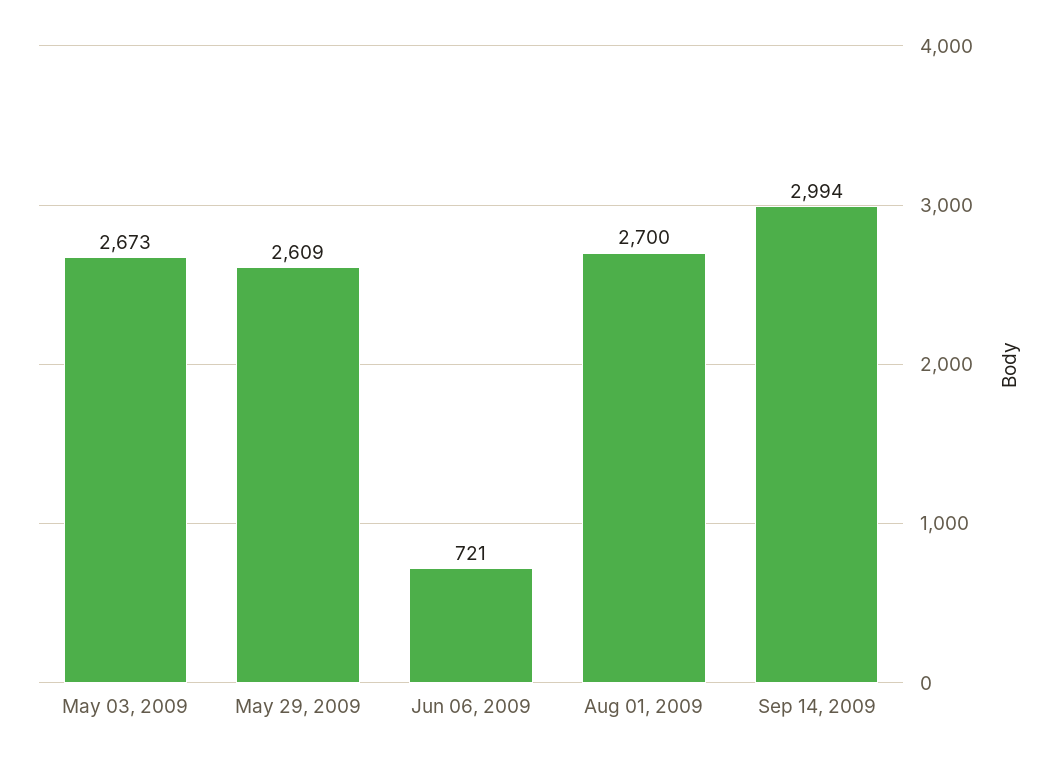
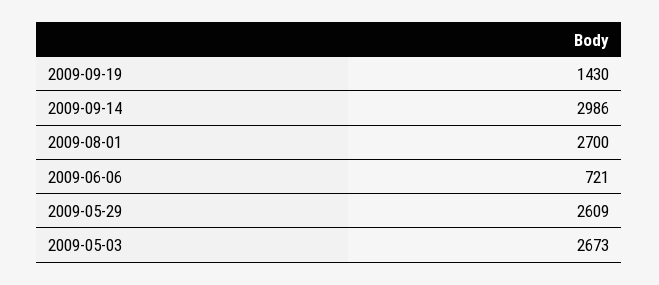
Sep 14, 2009: 2994 -> 2986
2009-09-19: none -> 1430

